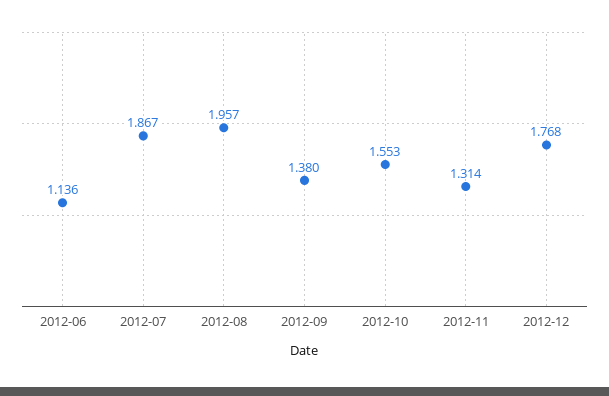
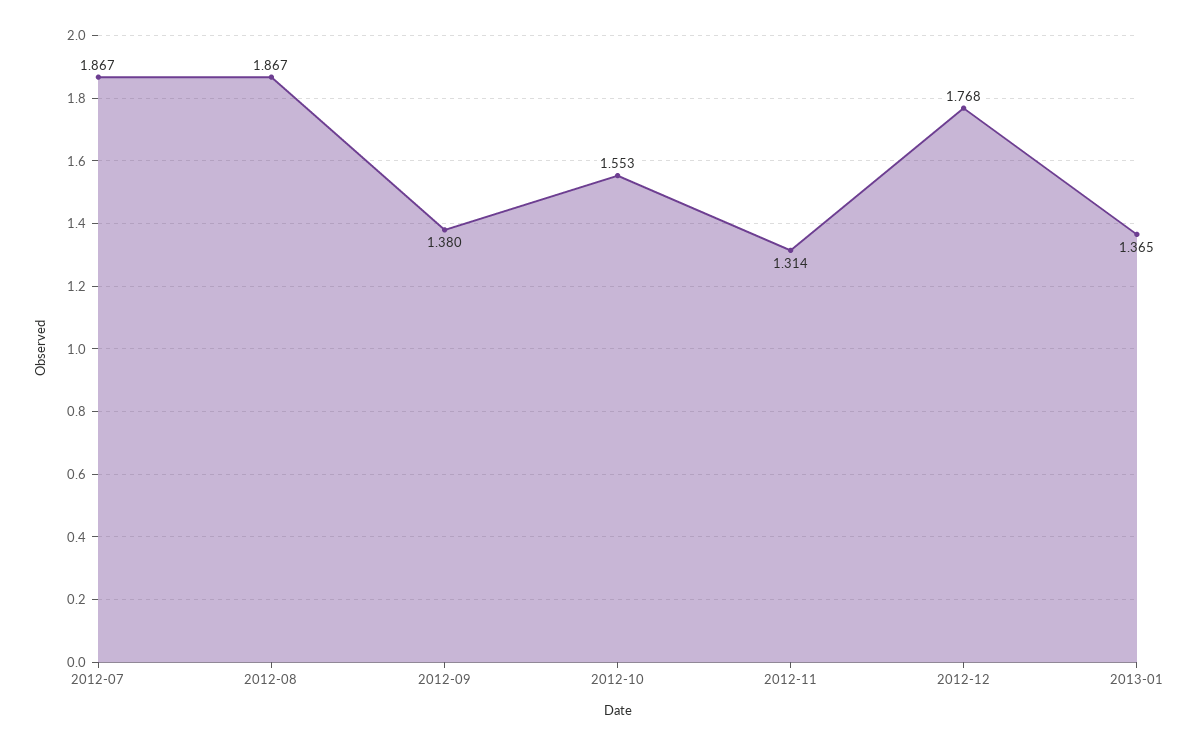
2012-06: 1.136 -> none
2012-08: 1.957 -> 1.867
2013-01: none -> 1.365

